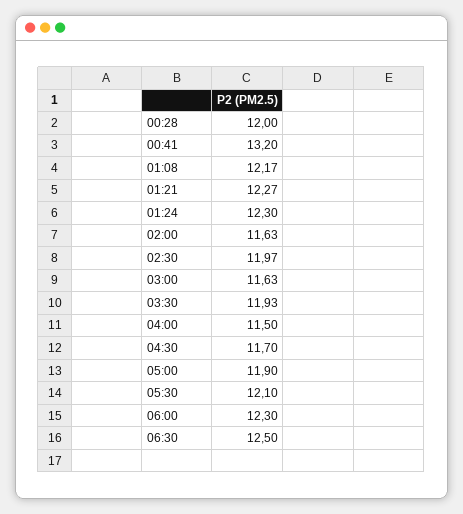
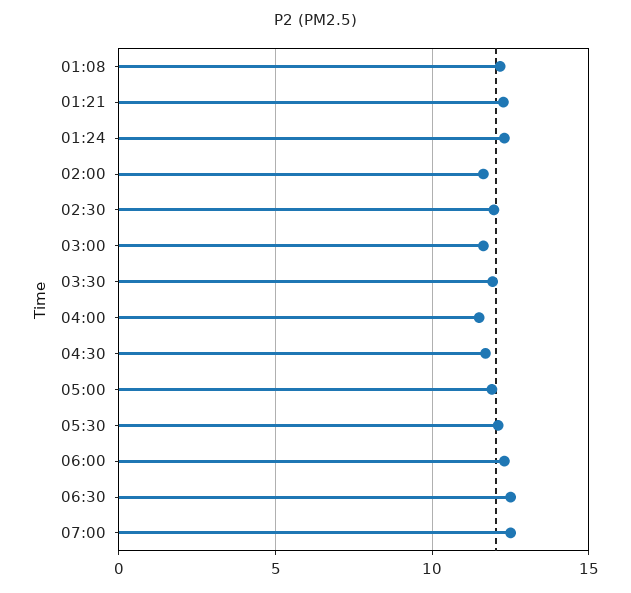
00:28: 12 -> none
00:41: 13.2 -> none
07:00: none -> 12.5

